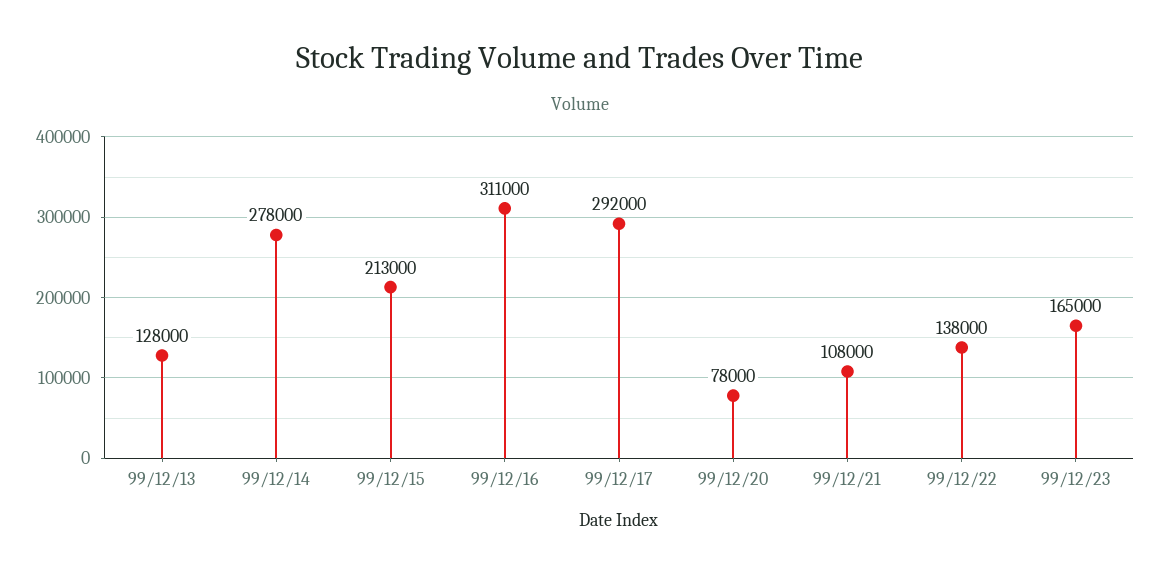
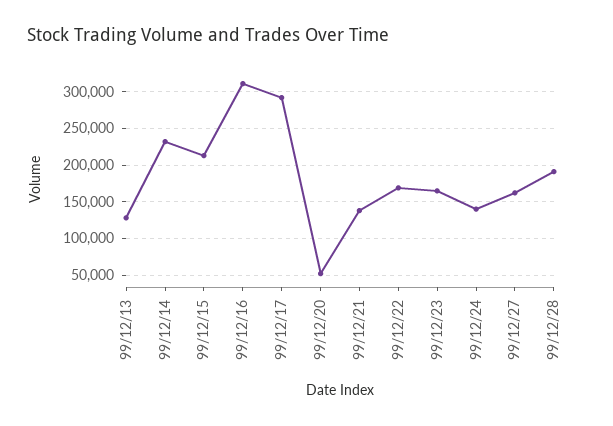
99/12/14: 278000 -> 230000
99/12/20: 78000 -> 50000
99/12/21: 108000 -> 140000
99/12/22: 138000 -> 170000
99/12/24: none -> 140000
99/12/27: none -> 160000
99/12/28: none -> 190000

